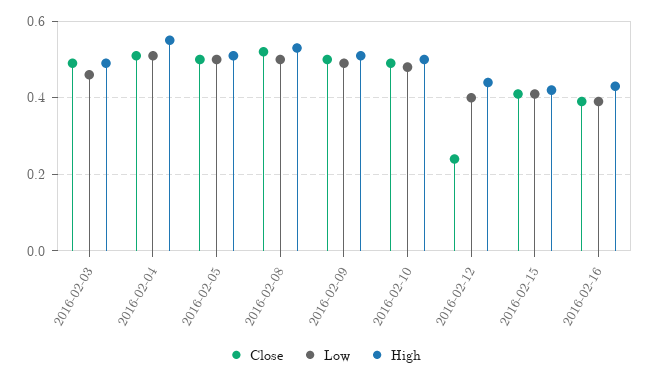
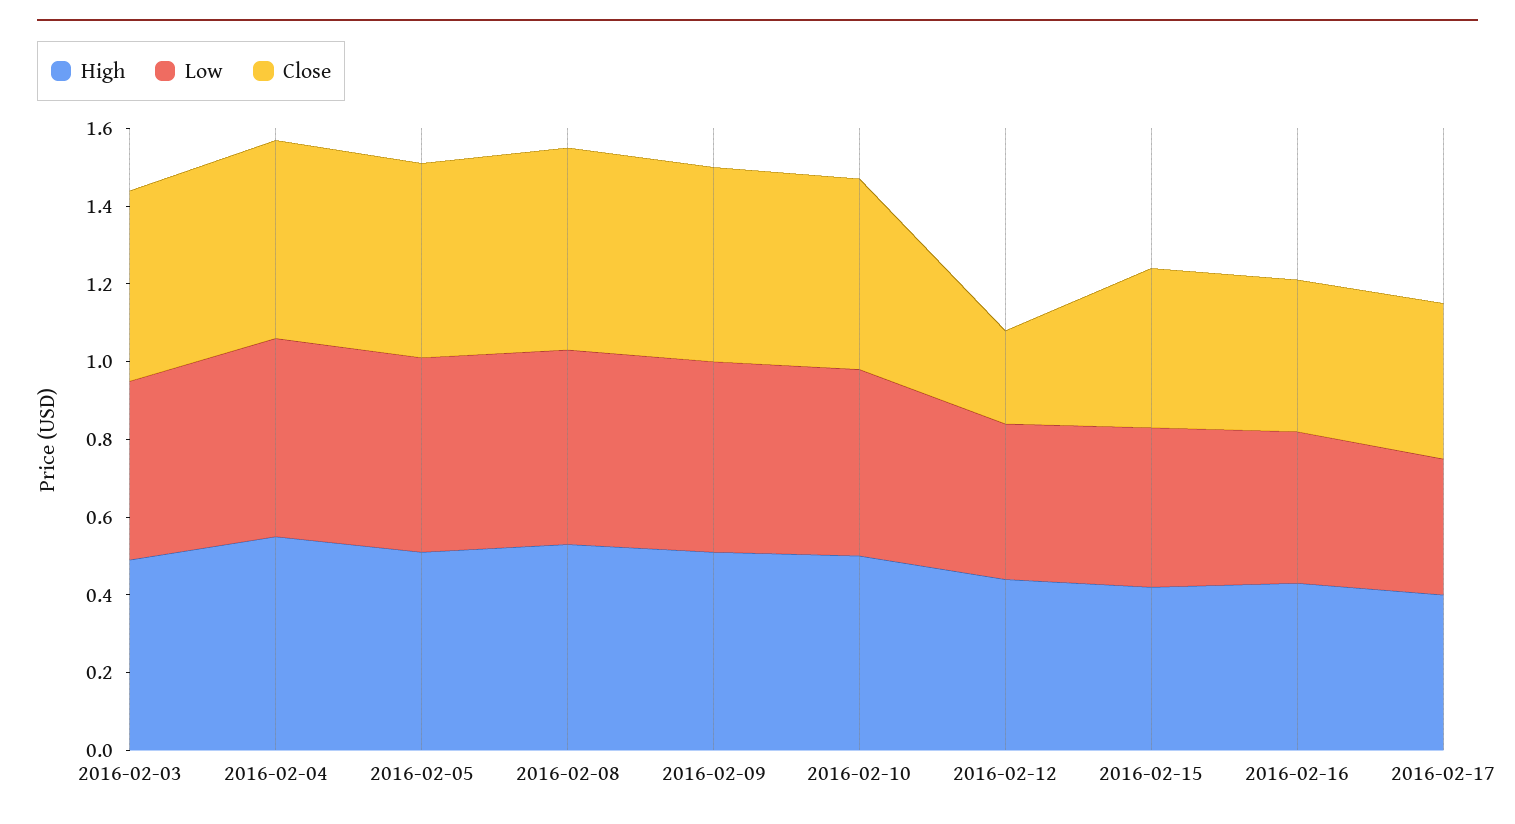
High, 2016-02-17: none -> 0.4
Low, 2016-02-17: none -> 0.35
Close, 2016-02-17: none -> 0.4

